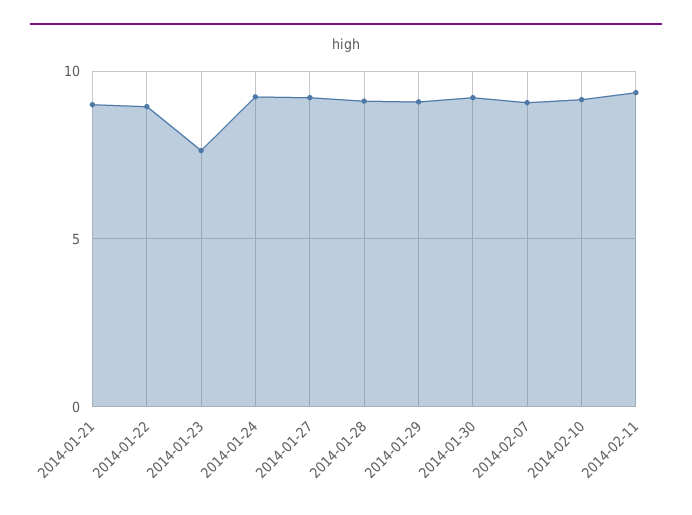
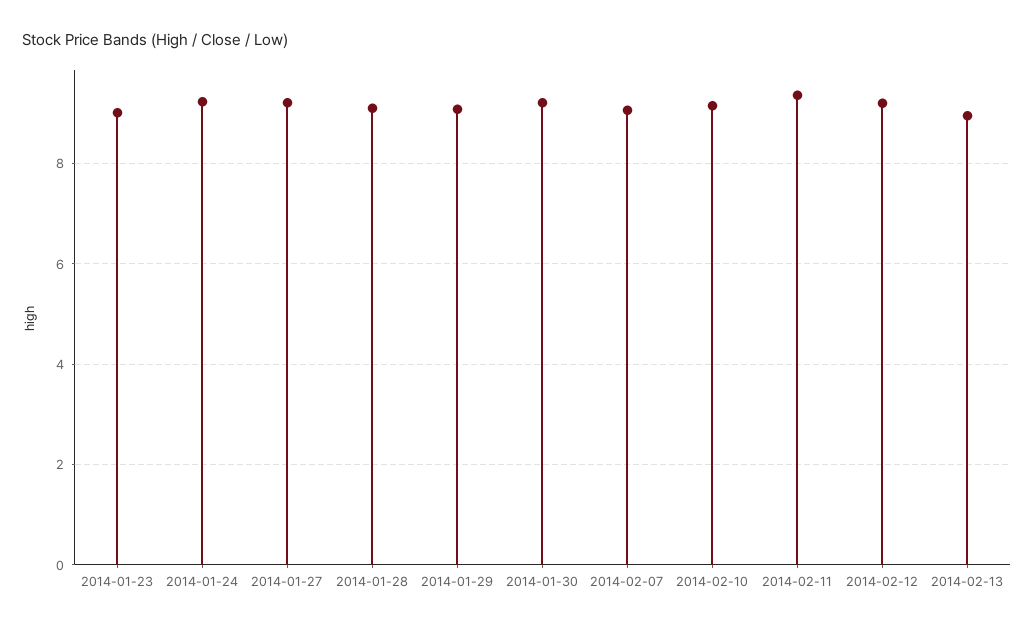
2014-01-21: 9 -> none
2014-01-22: 9 -> none
2014-01-23: 7.5 -> 9
2014-02-12: none -> 9.2
2014-02-13: none -> 9

